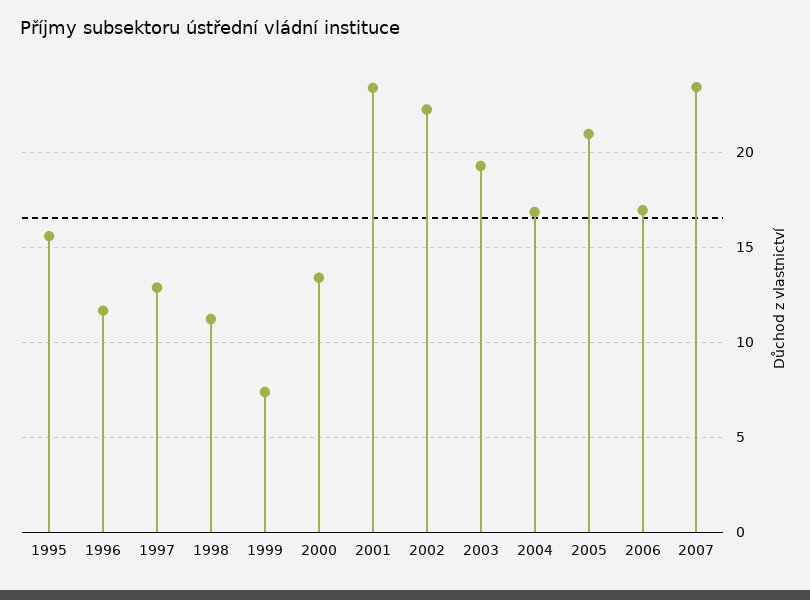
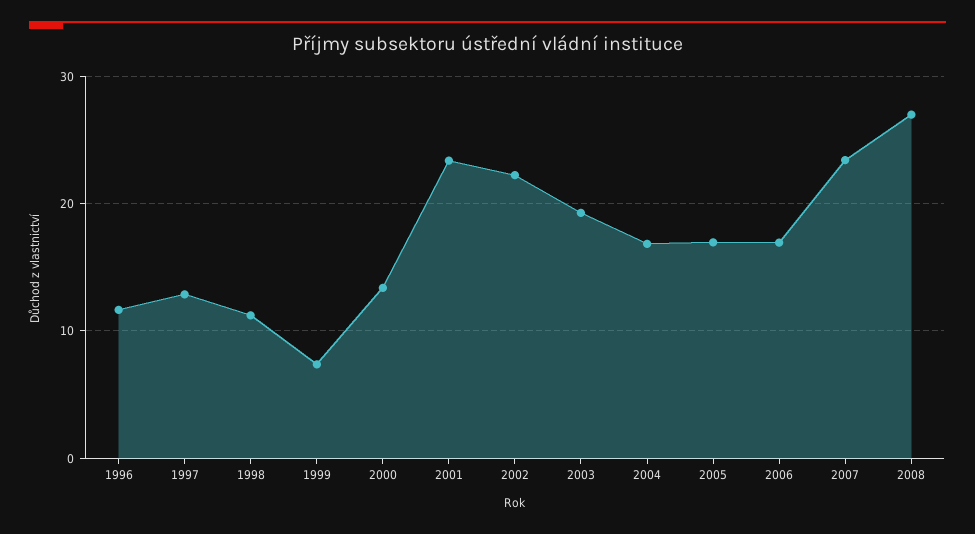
1995: 15.5 -> none
2005: 21 -> 17
2008: none -> 27

